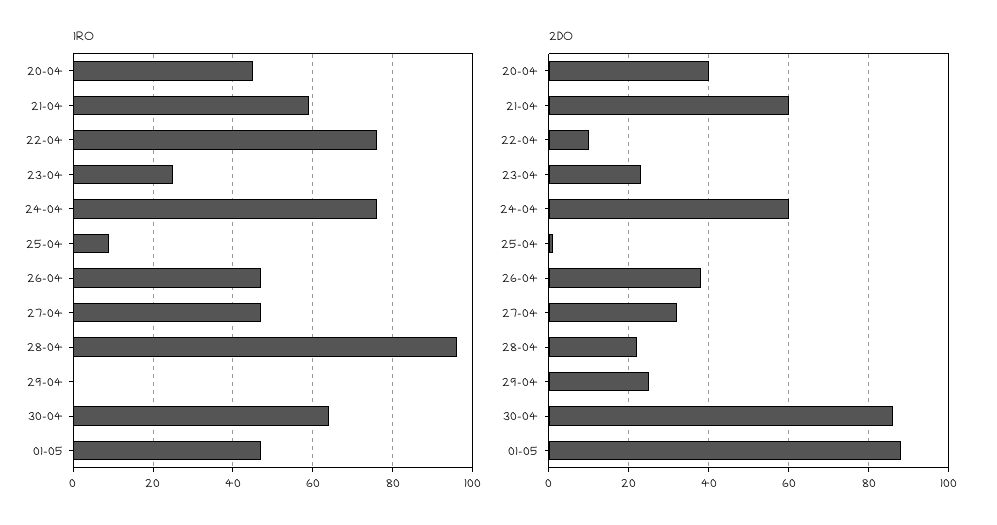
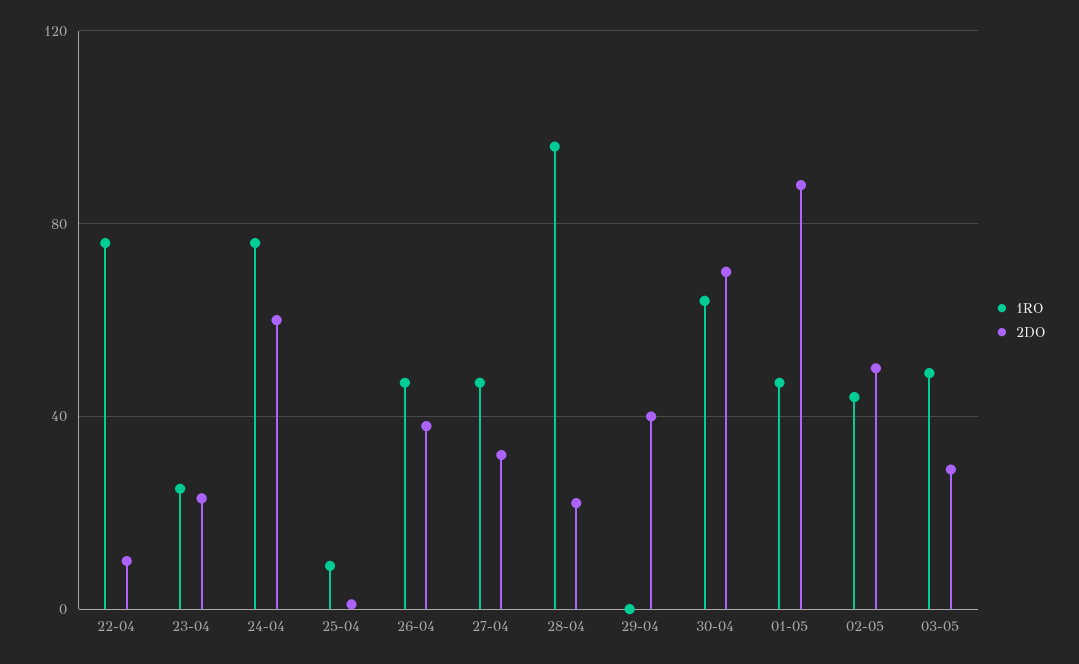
1RO, 20-04: 45 -> none
1RO, 21-04: 60 -> none
2DO, 20-04: 40 -> none
2DO, 21-04: 60 -> none
2DO, 29-04: 25 -> 40
2DO, 30-04: 85 -> 70
1RO, 02-05: none -> 45
2DO, 02-05: none -> 50
1RO, 03-05: none -> 50
2DO, 03-05: none -> 30

